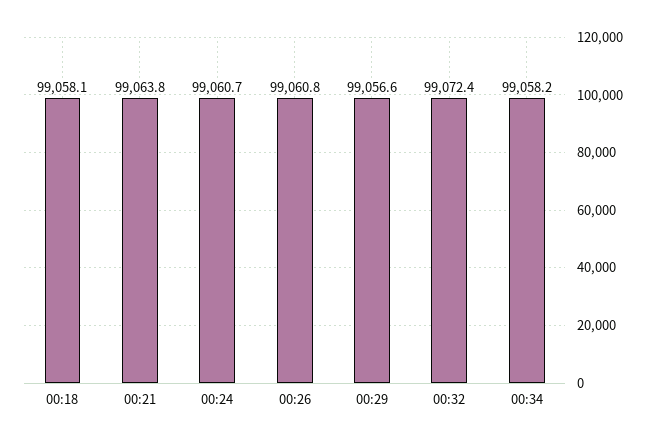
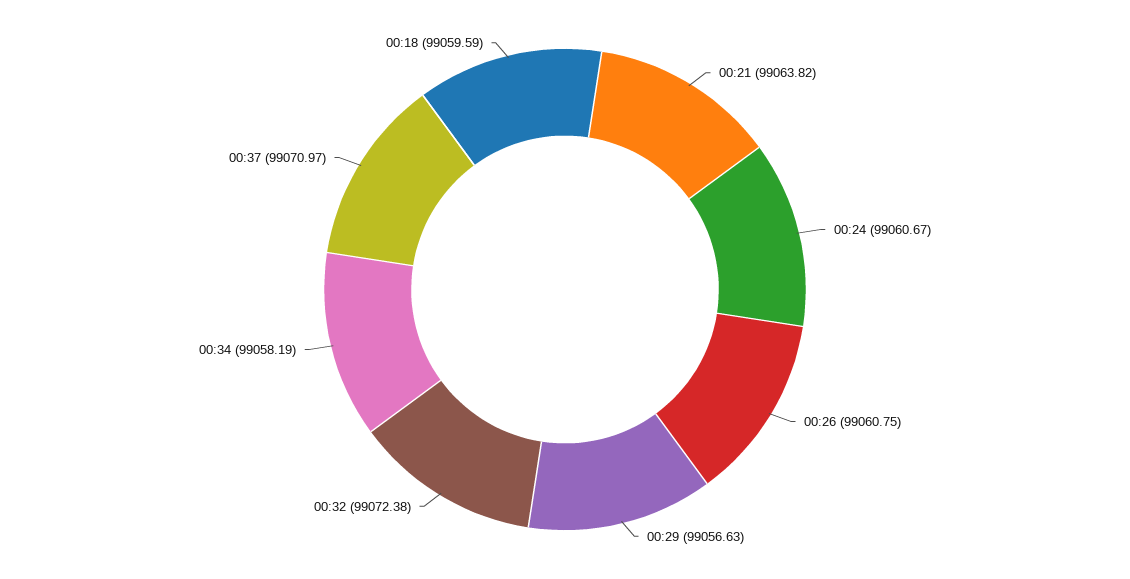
00:18: 99058.1 -> 99059.59
00:37: none -> 99070.97

